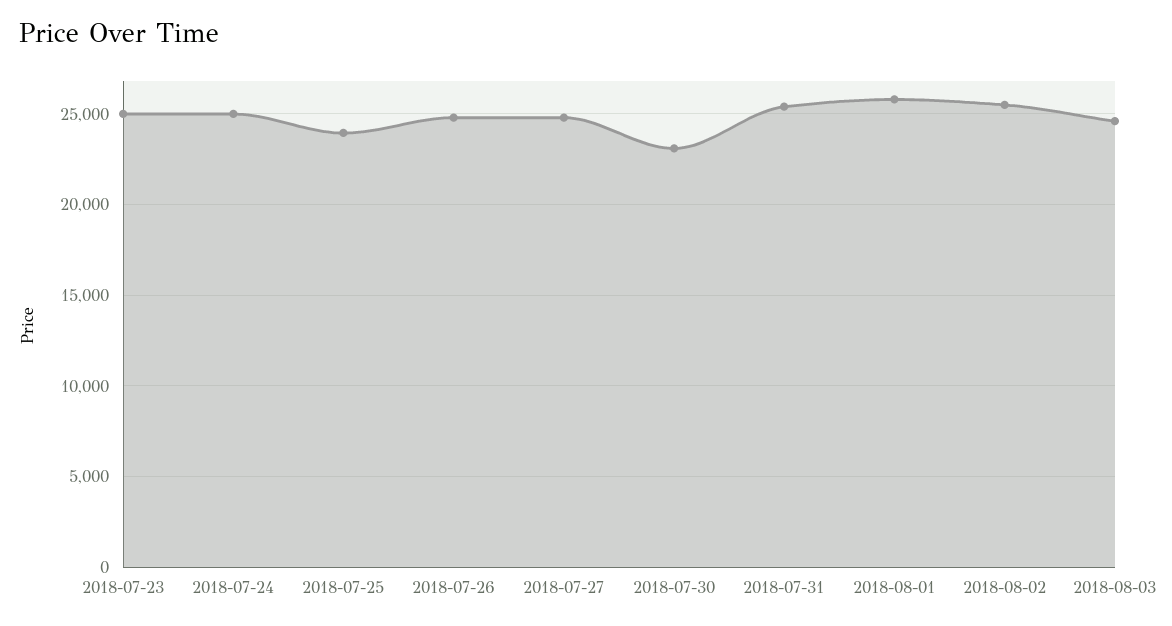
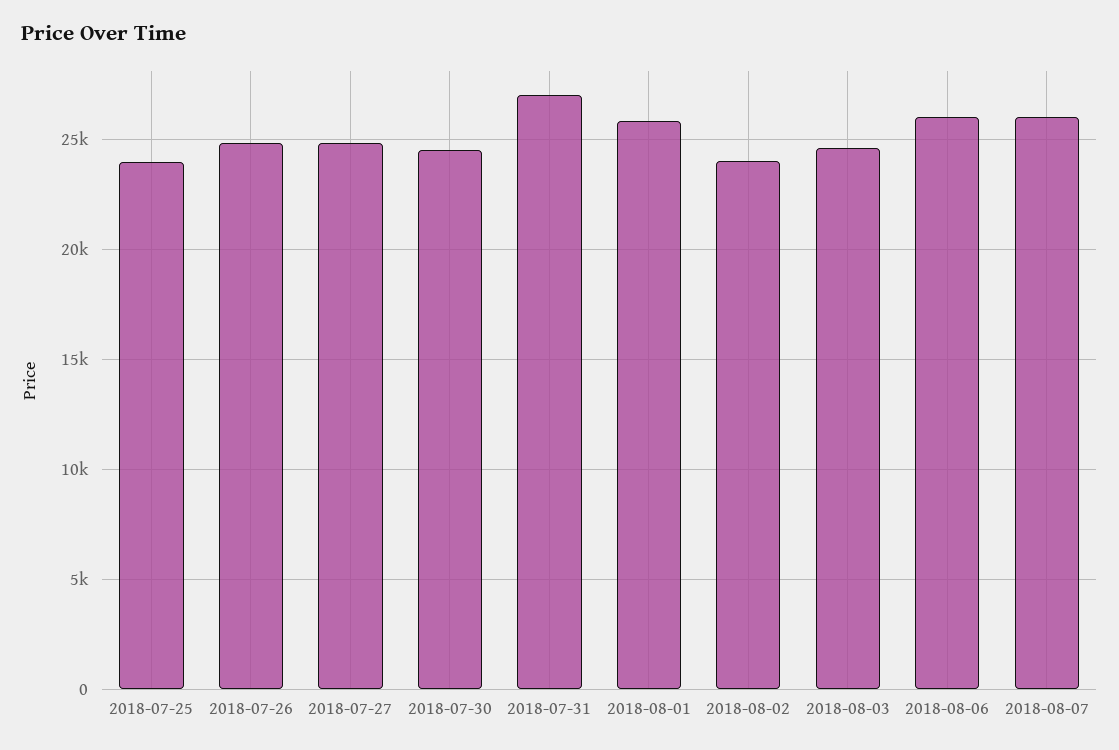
2018-07-23: 25000 -> none
2018-07-24: 25000 -> none
2018-07-30: 23000 -> 24500
2018-07-31: 25500 -> 27000
2018-08-02: 25500 -> 24000
2018-08-06: none -> 26000
2018-08-07: none -> 26000

